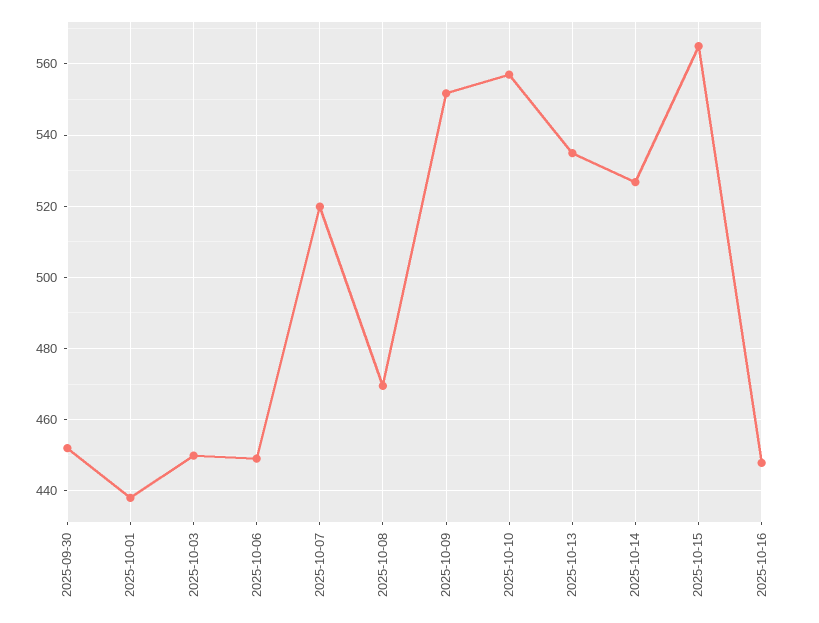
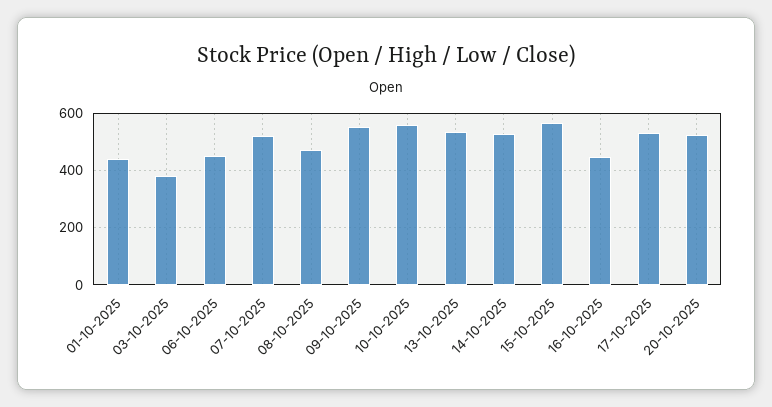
2025-09-30: 452 -> none
2025-10-03: 450 -> 375
17-10-2025: none -> 525
20-10-2025: none -> 525

